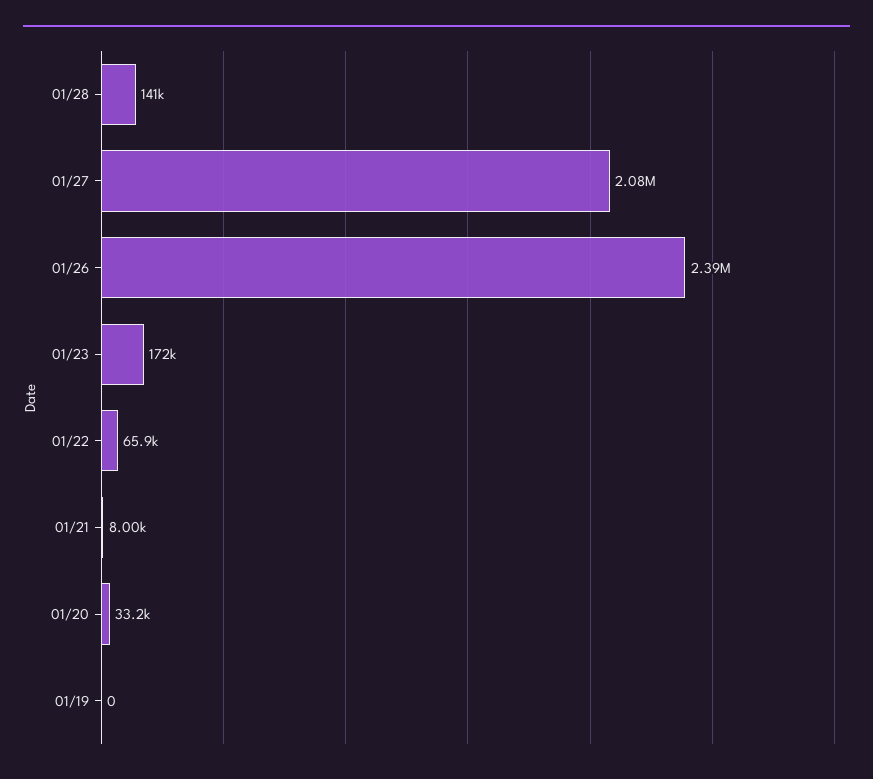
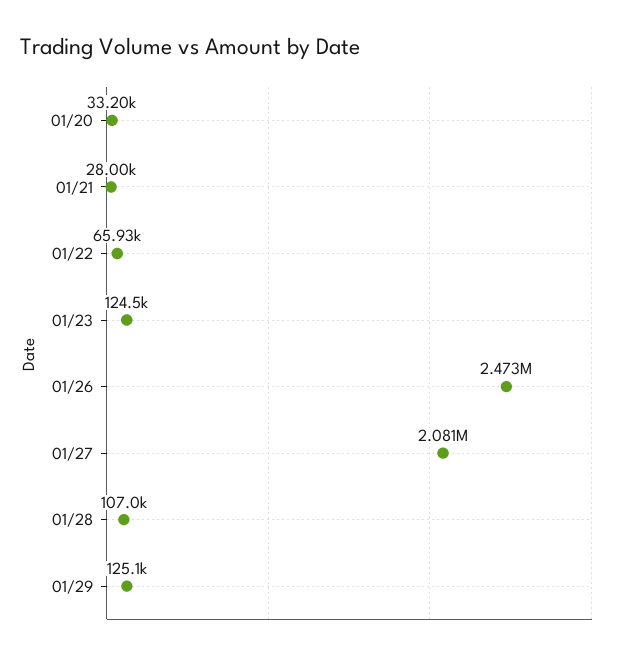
01/28: 141000 -> 107000
01/26: 2390000 -> 2473000
01/23: 172000 -> 124500
01/21: 8000 -> 28000
01/19: 0 -> none
01/29: none -> 125100

